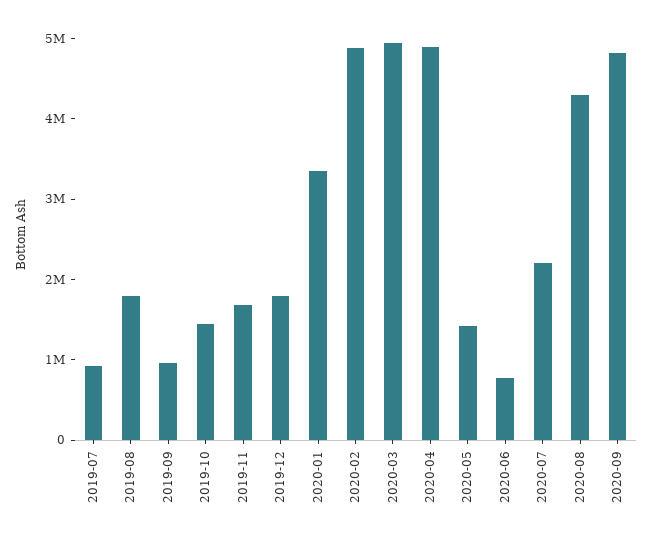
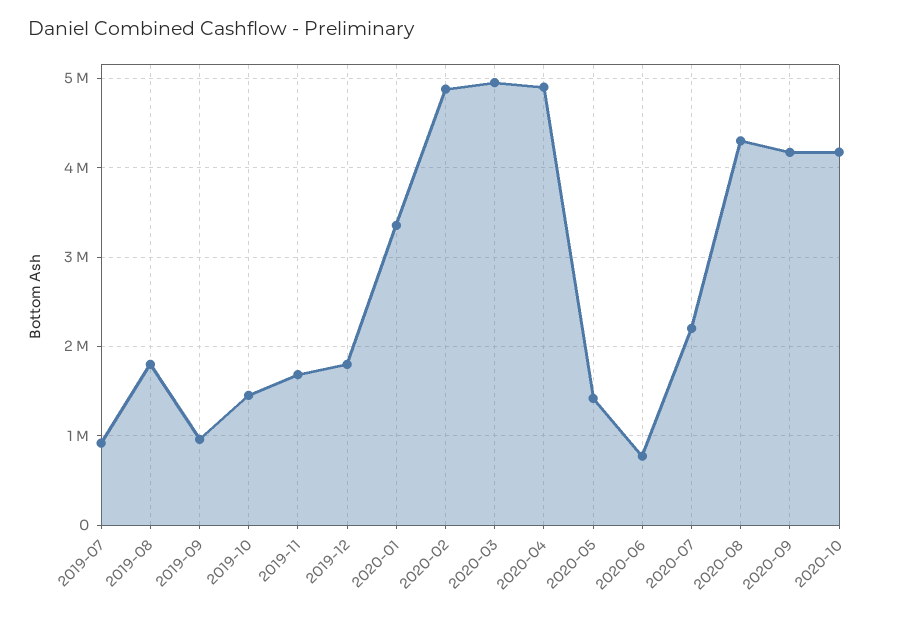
2020-09: 4800000 -> 4200000
2020-10: none -> 4200000

